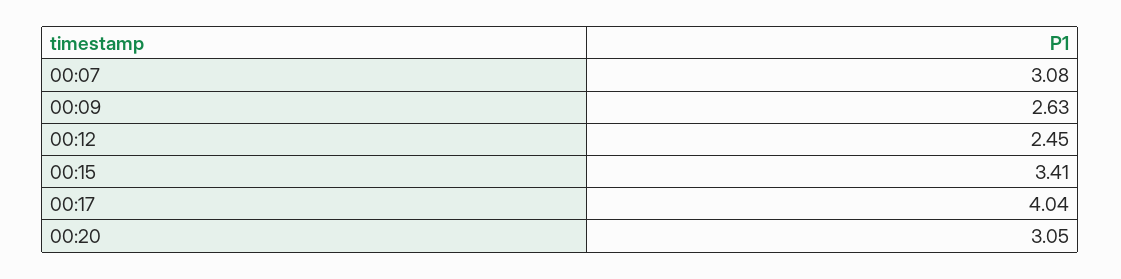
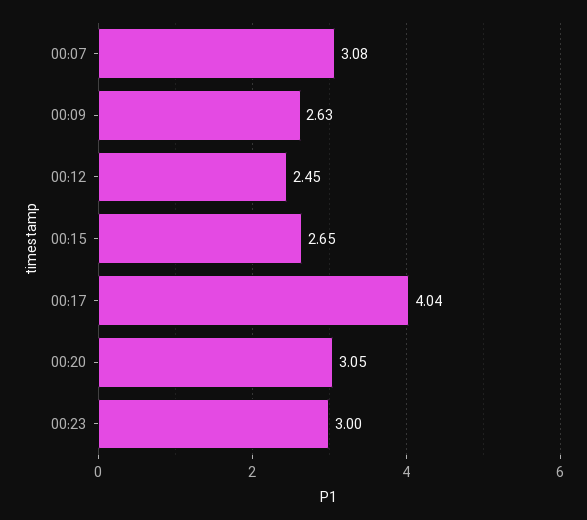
00:15: 3.41 -> 2.65
00:23: none -> 3

